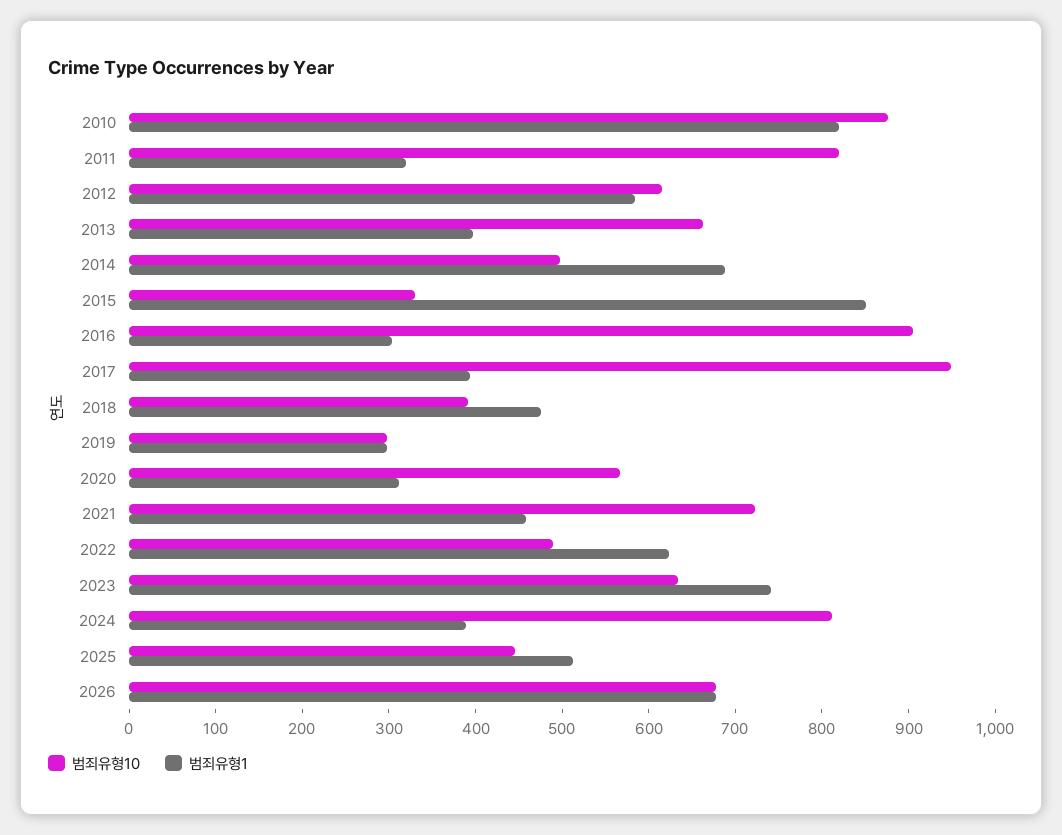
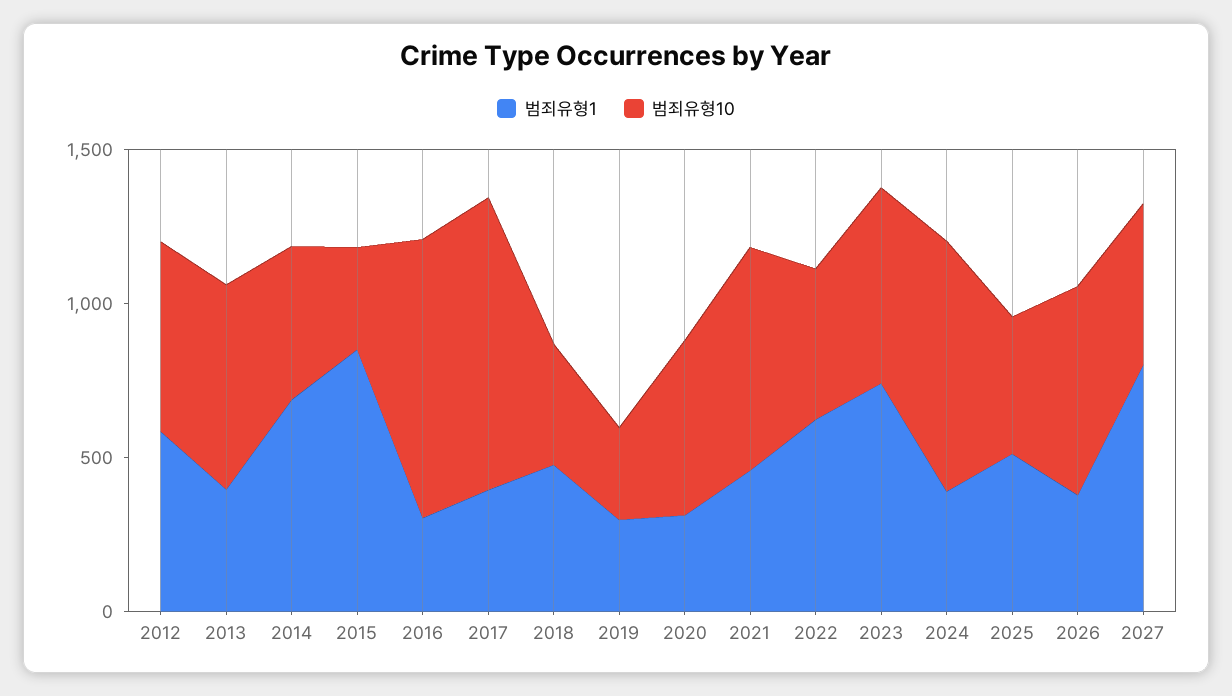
범죄유형10, 2010: 880 -> none
범죄유형1, 2010: 820 -> none
범죄유형10, 2011: 820 -> none
범죄유형1, 2011: 320 -> none
범죄유형1, 2026: 680 -> 400
범죄유형1, 2027: none -> 800
범죄유형10, 2027: none -> 500

